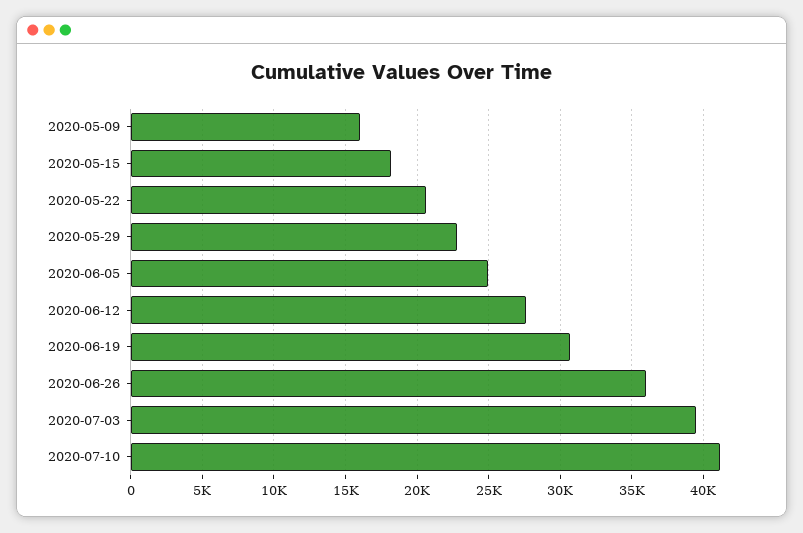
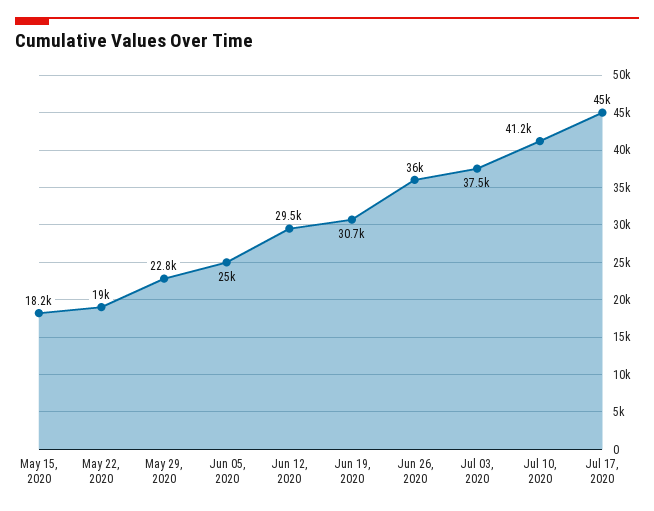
2020-05-09: 16000 -> none
2020-05-22: 20500 -> 19000
2020-06-12: 27500 -> 29500
2020-07-03: 39500 -> 37500
Jul 17, 2020: none -> 45000

